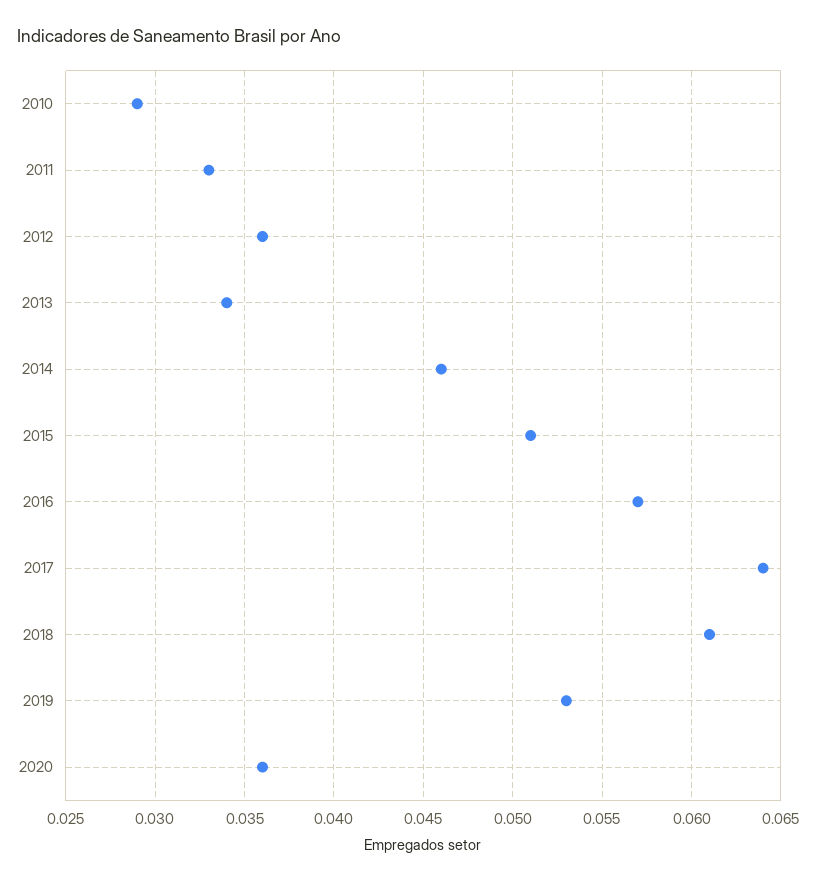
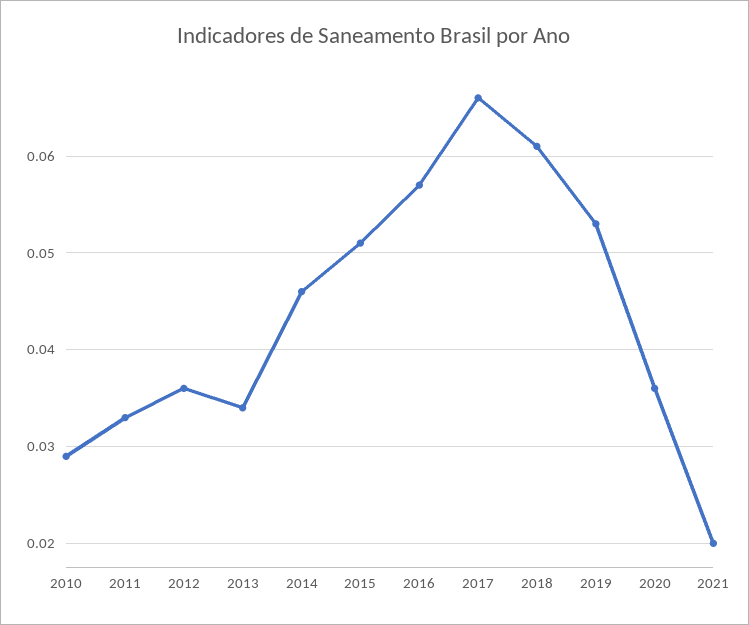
2017: 0.064 -> 0.066
2021: none -> 0.02

